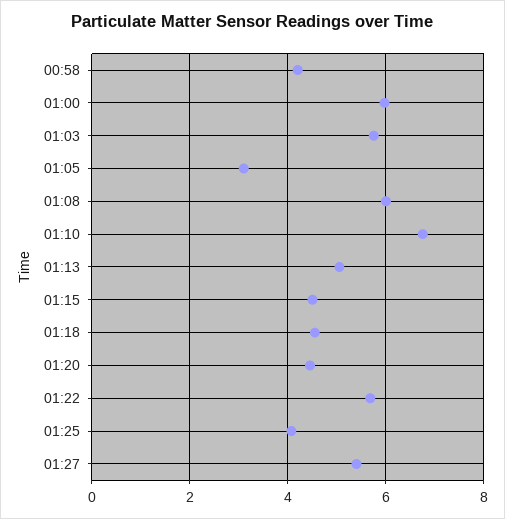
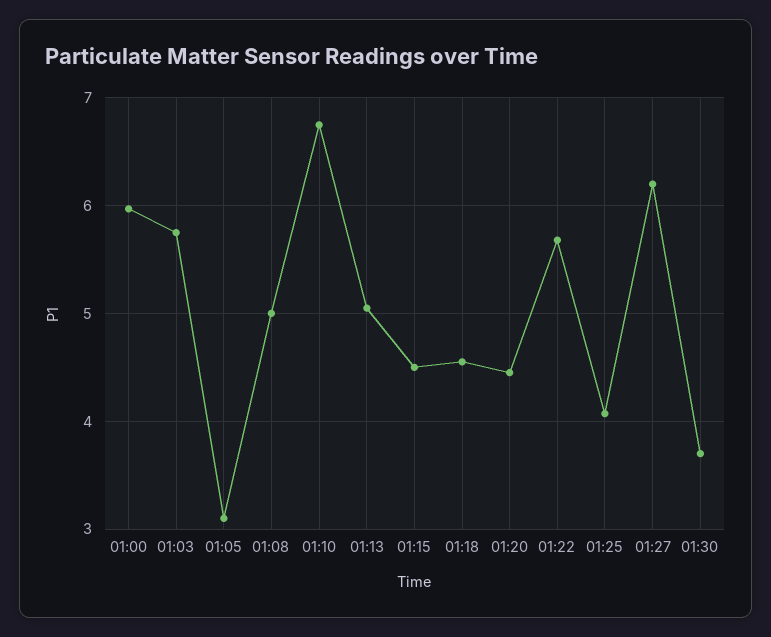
00:58: 4.2 -> none
01:08: 6 -> 5
01:27: 5.4 -> 6.2
01:30: none -> 3.7

